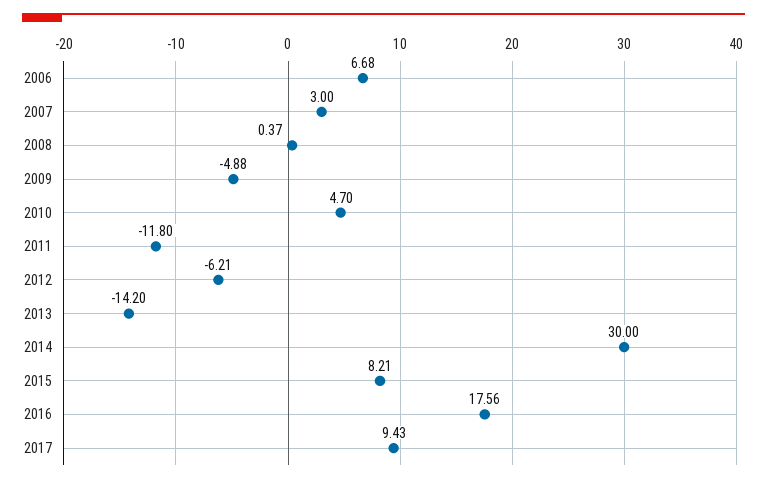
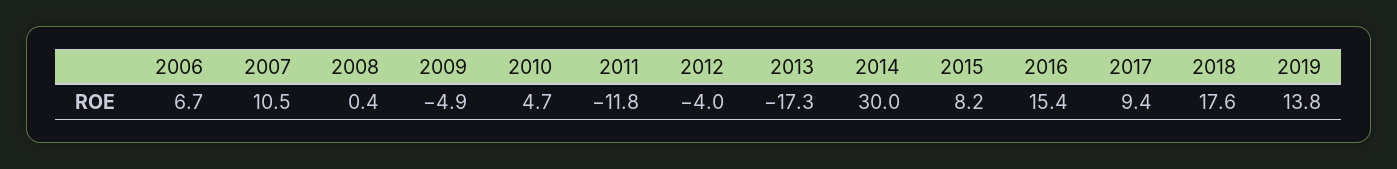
2007: 3 -> 10.5
2012: -6.21 -> -4
2013: -14.2 -> -17.3
2016: 17.56 -> 15.4
2018: none -> 17.6
2019: none -> 13.8

